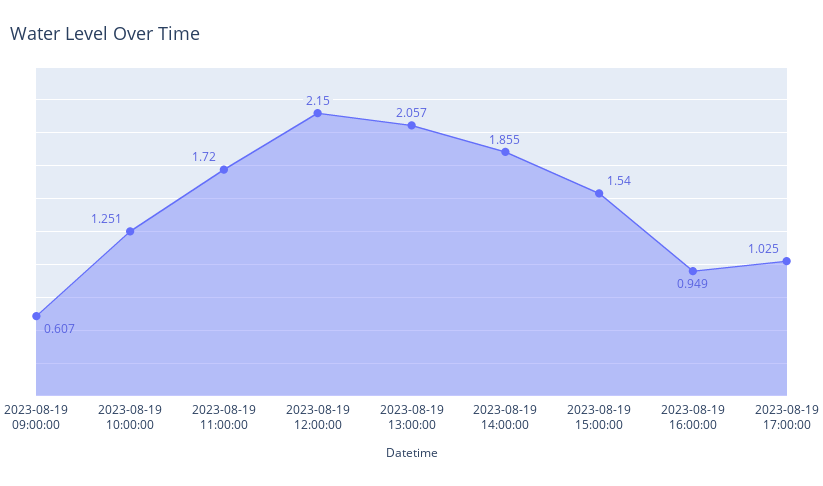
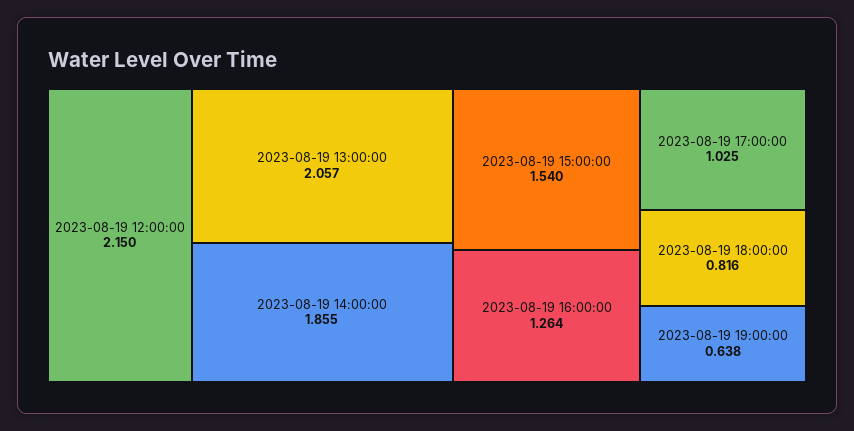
2023-08-19 09:00:00: 0.607 -> none
2023-08-19 10:00:00: 1.251 -> none
2023-08-19 11:00:00: 1.72 -> none
2023-08-19 16:00:00: 0.949 -> 1.264
2023-08-19 18:00:00: none -> 0.816
2023-08-19 19:00:00: none -> 0.638

